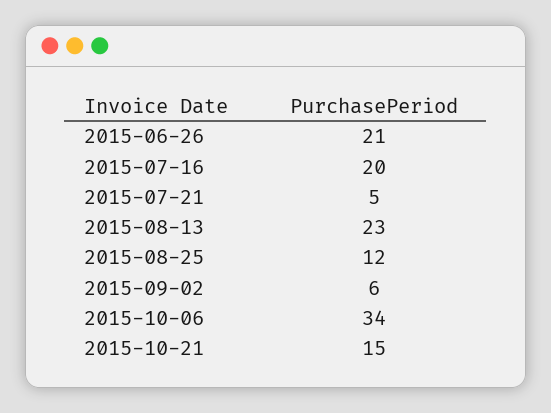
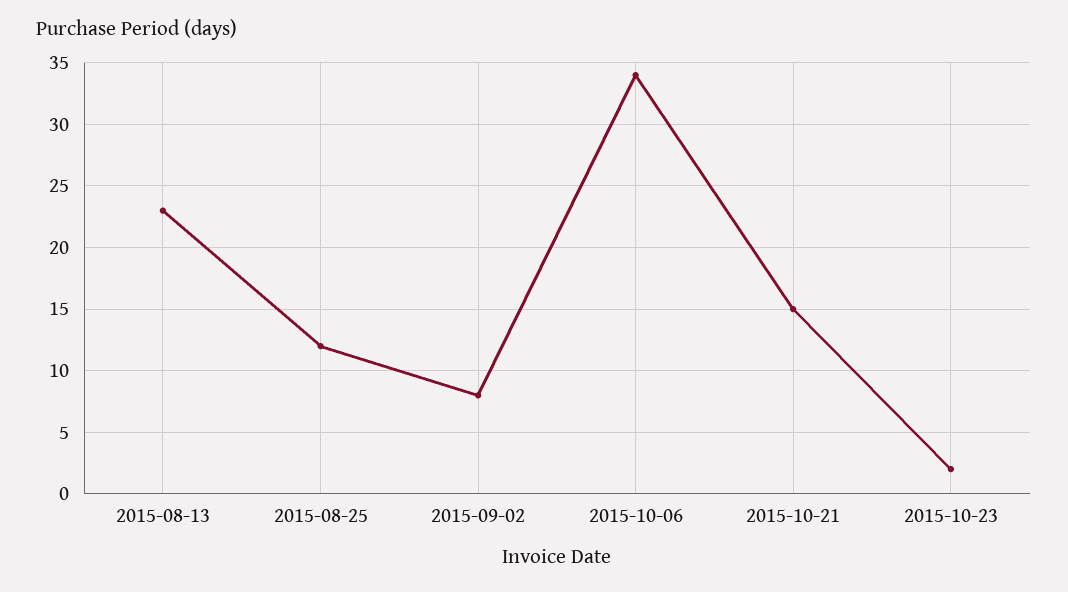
2015-06-26: 21 -> none
2015-07-16: 20 -> none
2015-07-21: 5 -> none
2015-09-02: 6 -> 8
2015-10-23: none -> 2

